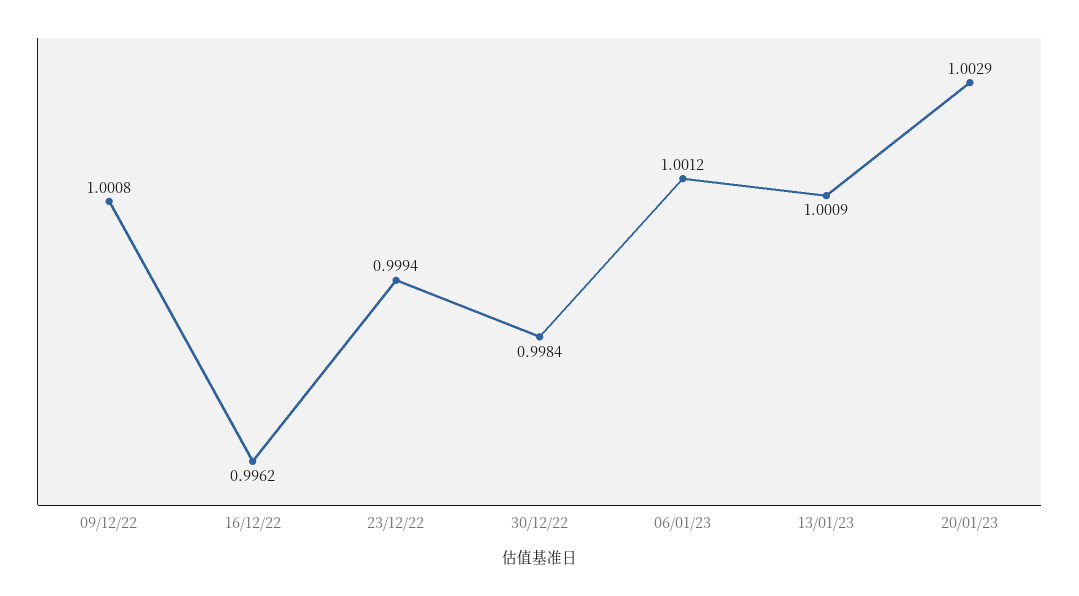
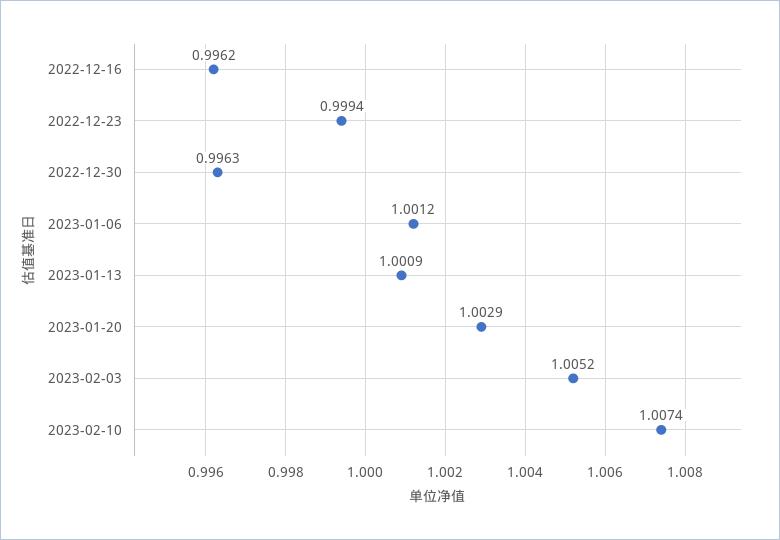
09/12/22: 1.0008 -> none
30/12/22: 0.9984 -> 0.9963
2023-02-03: none -> 1.0052
2023-02-10: none -> 1.0074

